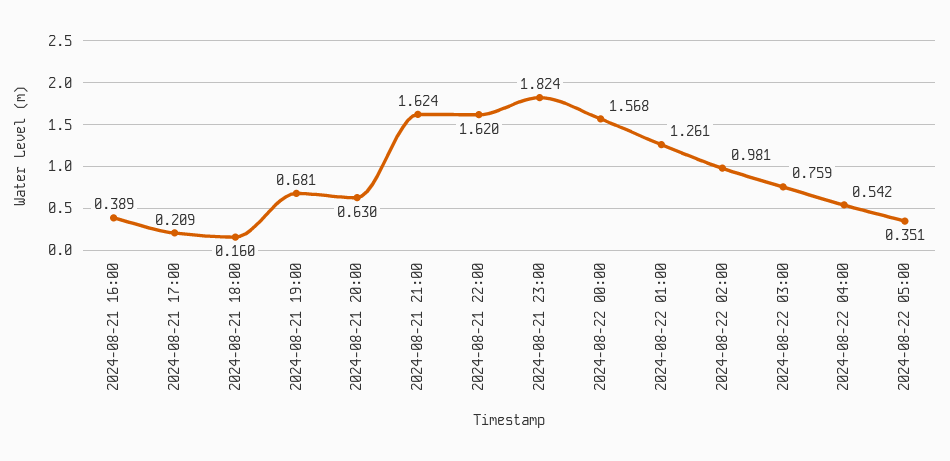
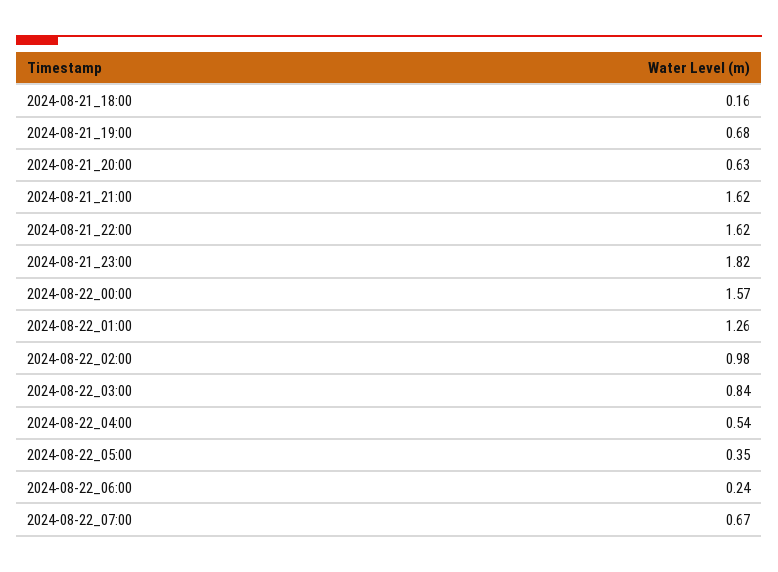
2024-08-21 16:00: 0.389 -> none
2024-08-21 17:00: 0.209 -> none
2024-08-22 03:00: 0.759 -> 0.84
2024-08-22_06:00: none -> 0.24
2024-08-22_07:00: none -> 0.67

